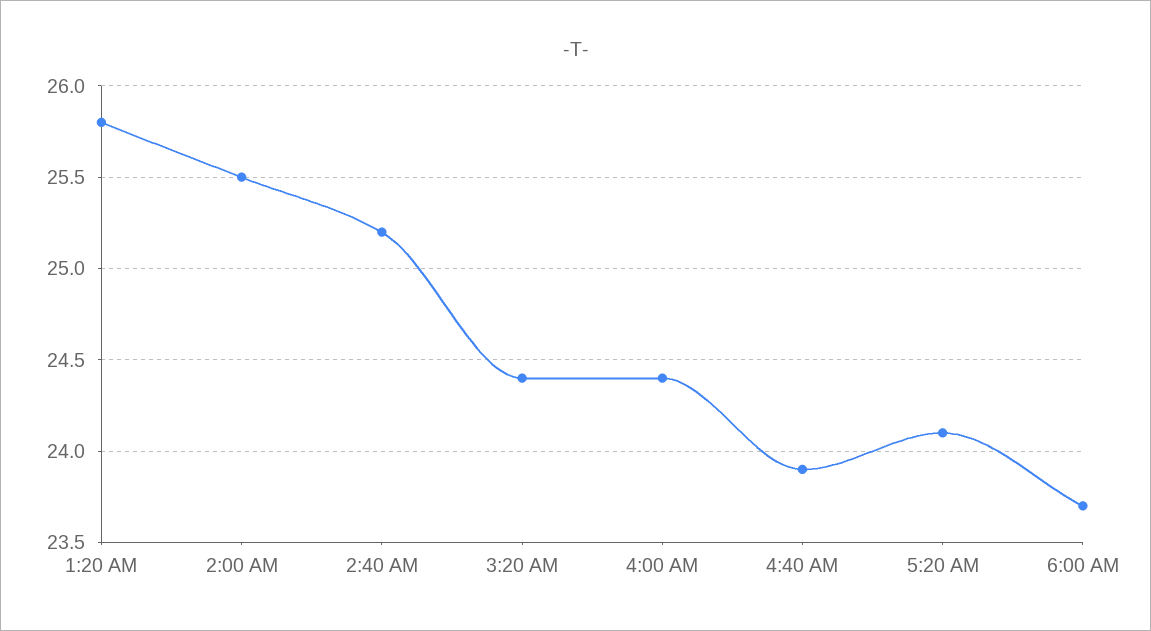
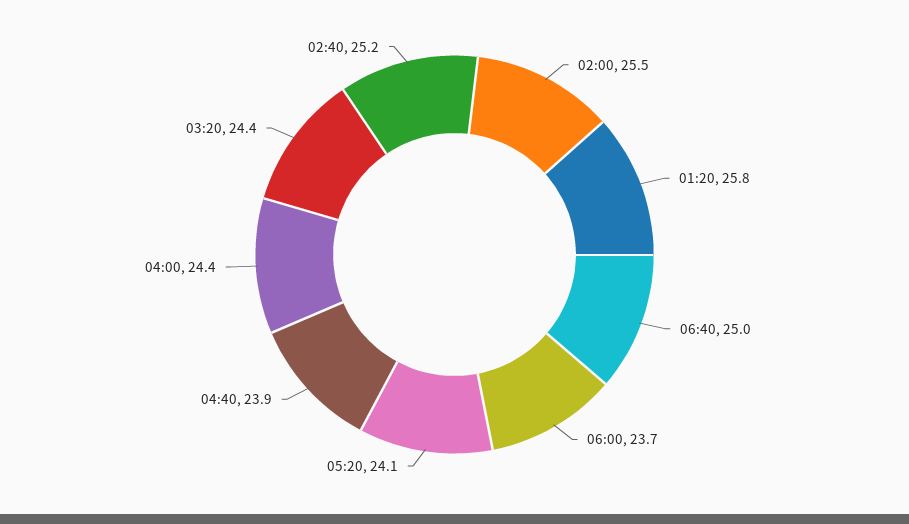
06:40: none -> 25

